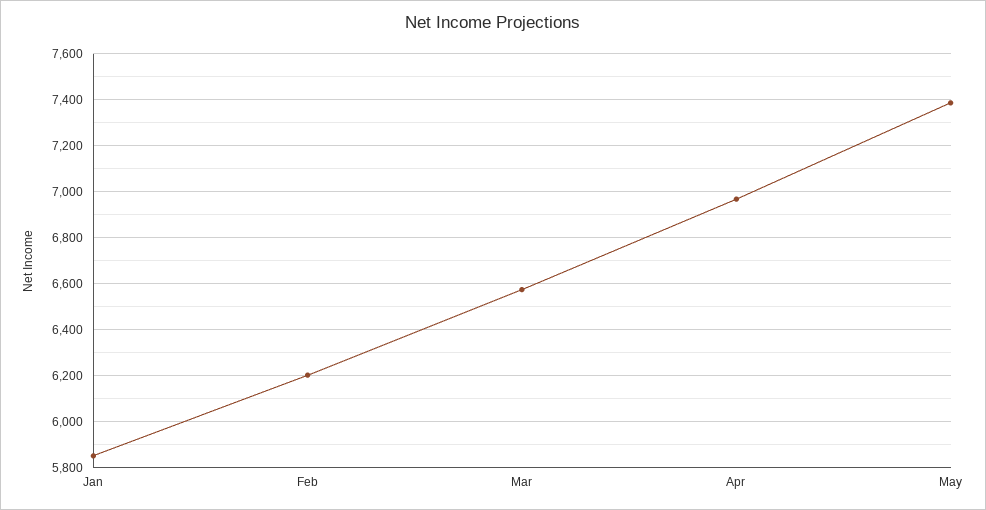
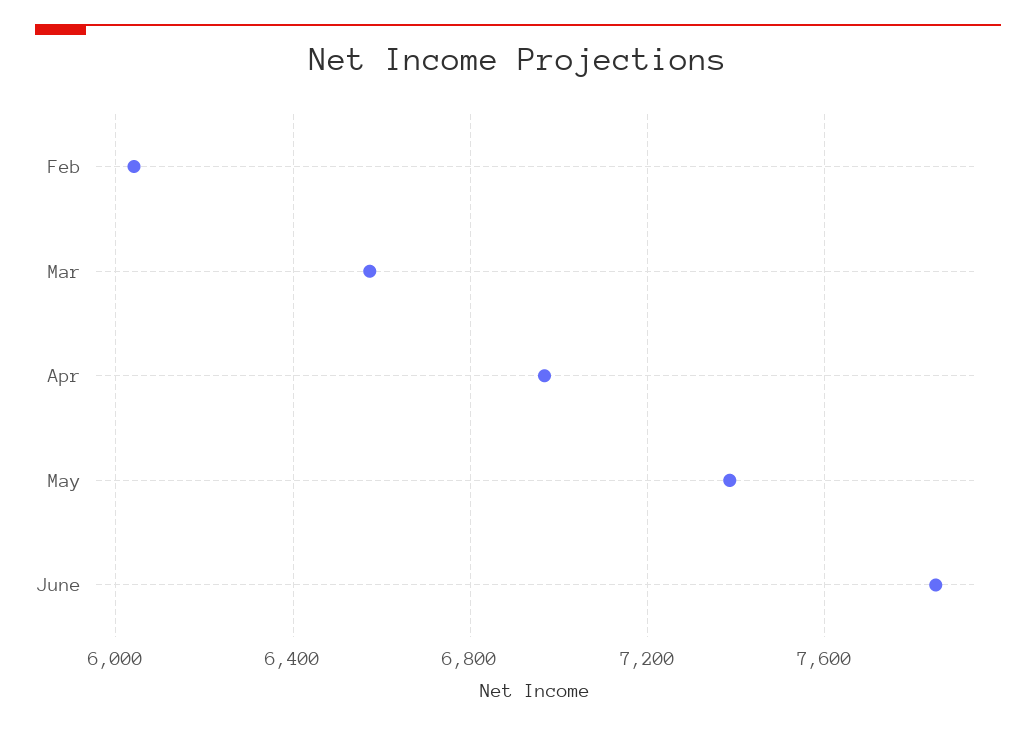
Jan: 5850 -> none
Feb: 6200 -> 6050
June: none -> 7850

